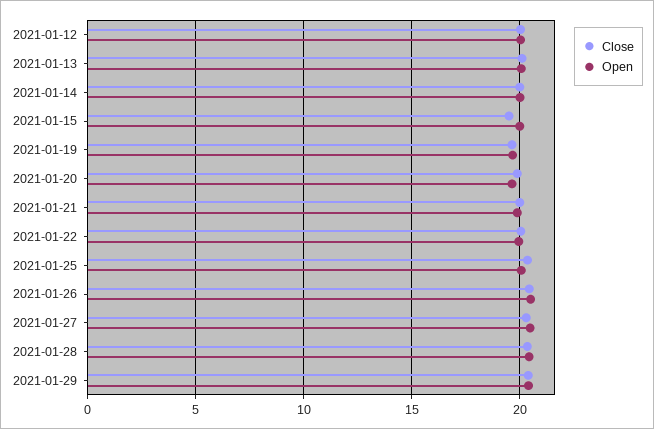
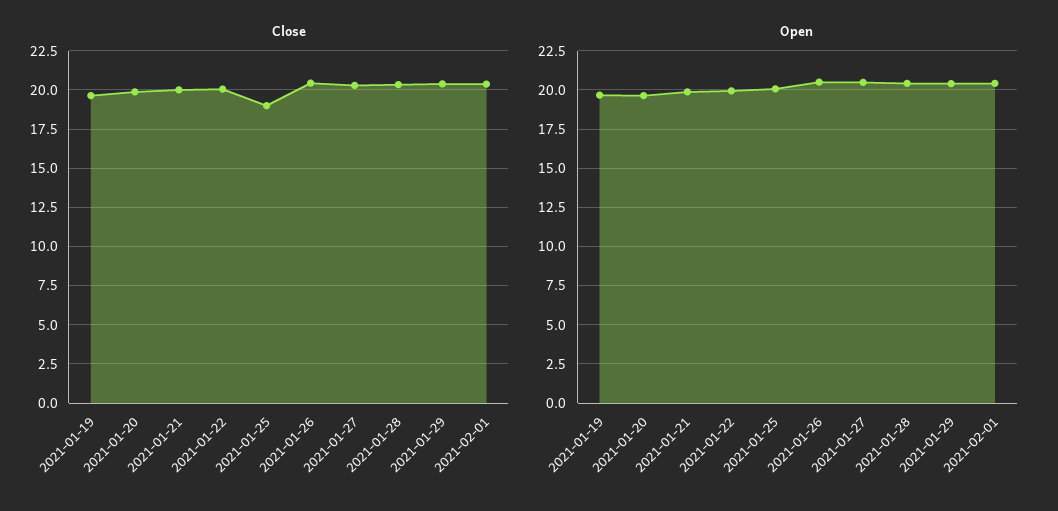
Close, 2021-01-12: 20 -> none
Open, 2021-01-12: 20 -> none
Close, 2021-01-13: 20 -> none
Open, 2021-01-13: 20 -> none
Close, 2021-01-14: 20 -> none
Open, 2021-01-14: 20 -> none
Close, 2021-01-15: 19.5 -> none
Open, 2021-01-15: 20 -> none
Close, 2021-01-25: 20.5 -> 19
Close, 2021-02-01: none -> 20.5
Open, 2021-02-01: none -> 20.5

